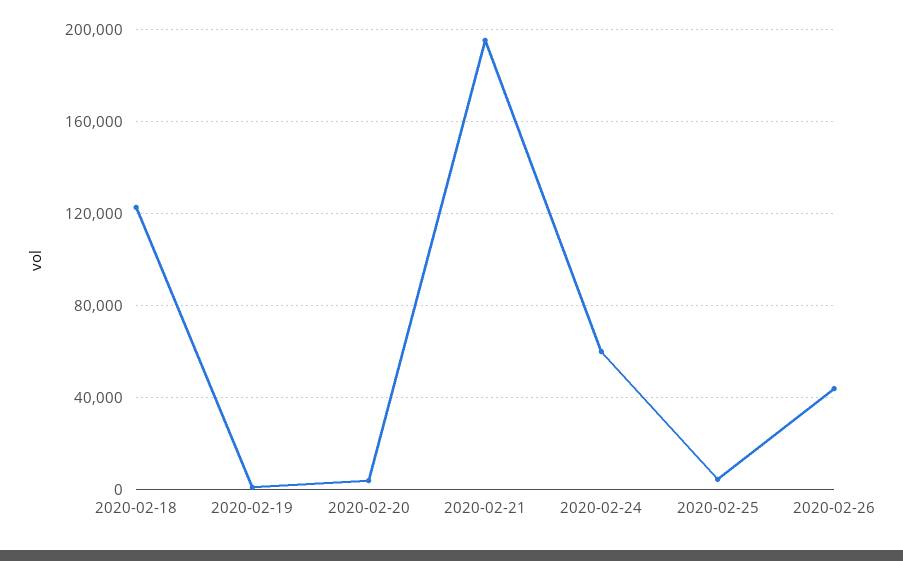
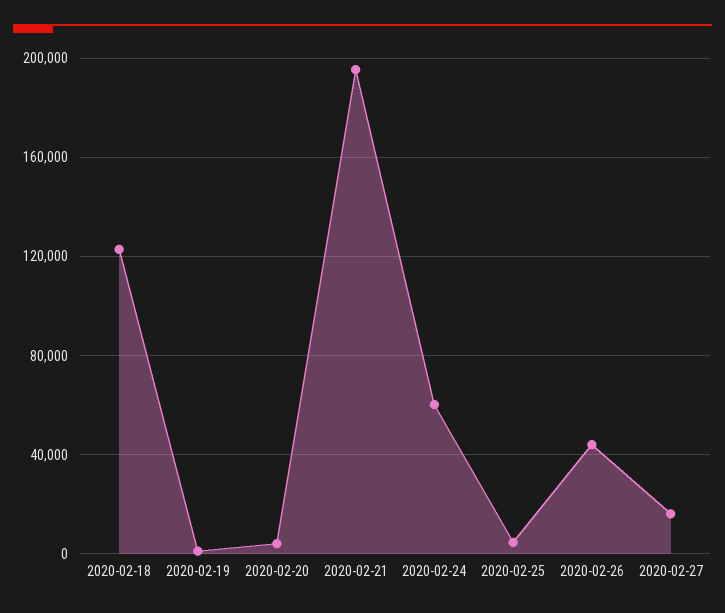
2020-02-27: none -> 15000

